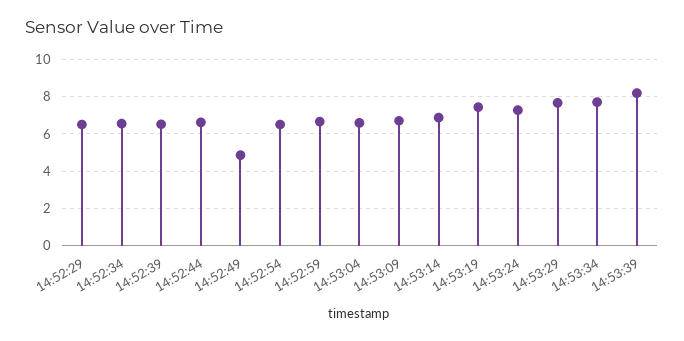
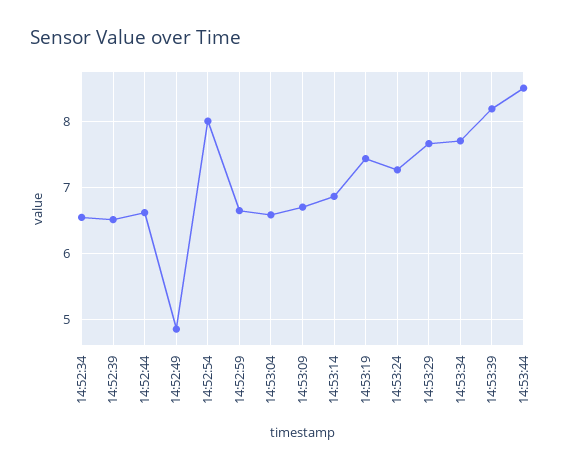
14:52:29: 6.5 -> none
14:52:54: 6.5 -> 8
14:53:44: none -> 8.5

